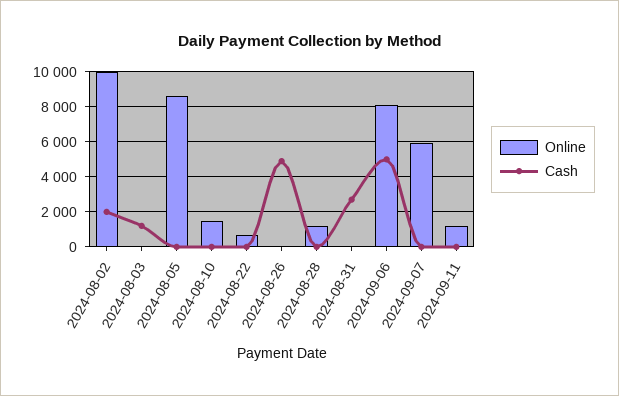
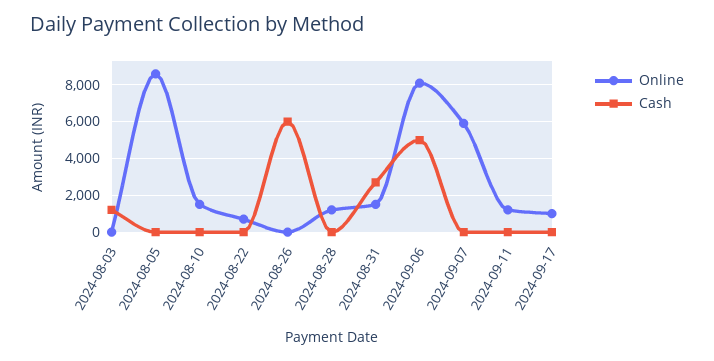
Online, 2024-08-02: 10000 -> none
Cash, 2024-08-02: 2000 -> none
Cash, 2024-08-26: 5000 -> 6000
Online, 2024-08-31: 0 -> 1500
Online, 2024-09-17: none -> 1000
Cash, 2024-09-17: none -> 0

